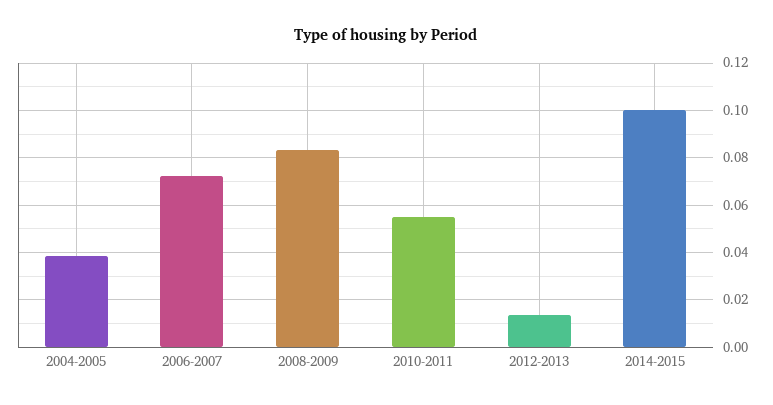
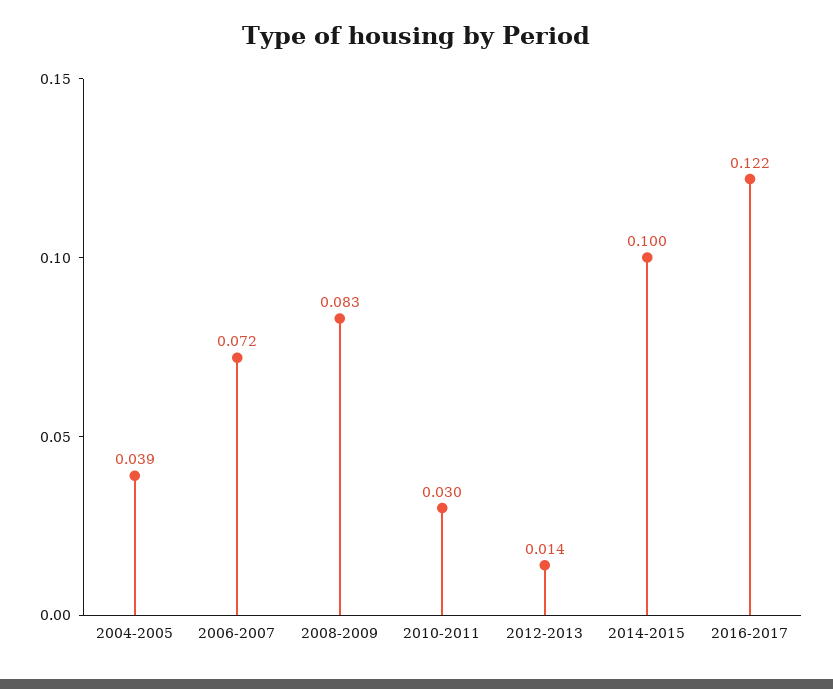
2010-2011: 0.055 -> 0.03
2016-2017: none -> 0.122

